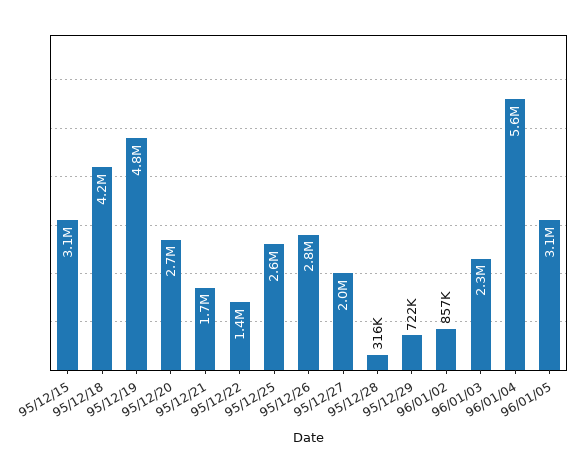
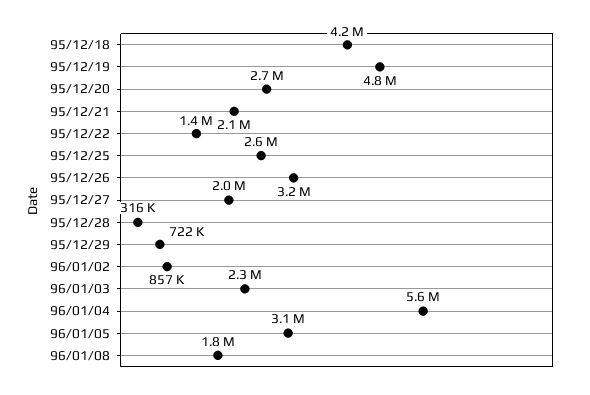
95/12/15: 3100000 -> none
95/12/21: 1700000 -> 2100000
95/12/26: 2800000 -> 3200000
96/01/08: none -> 1800000

